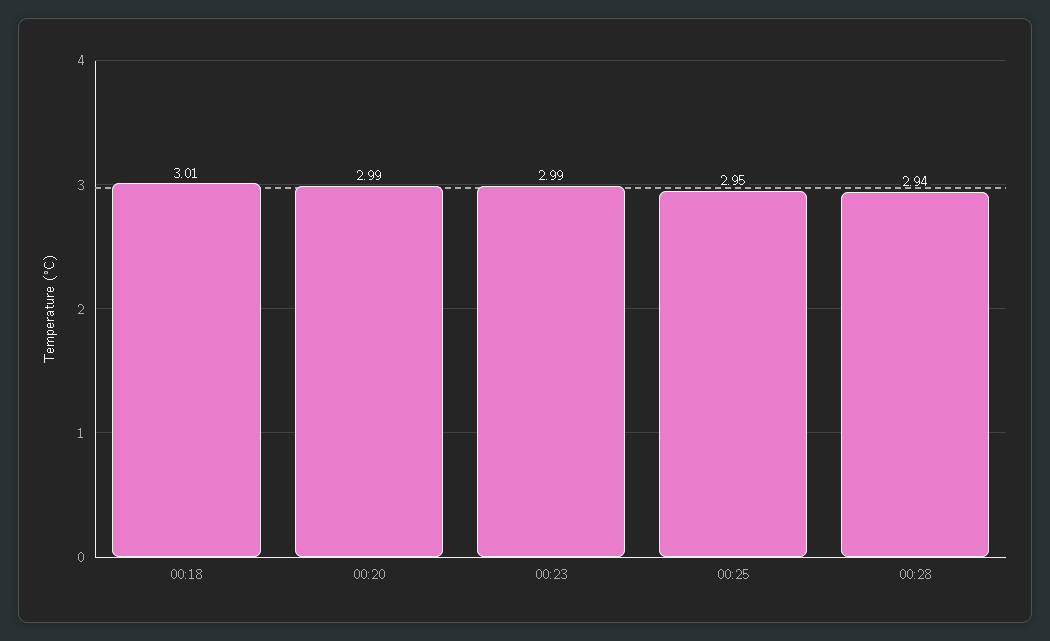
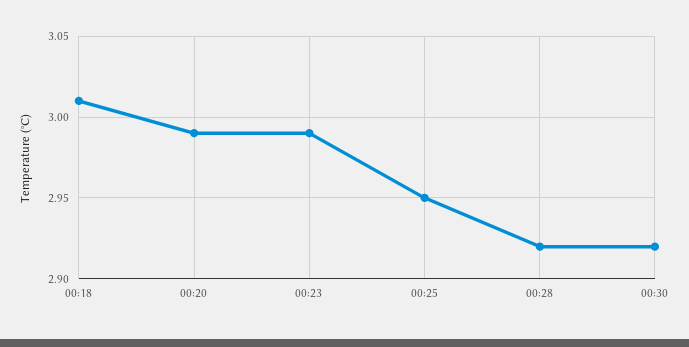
00:28: 2.94 -> 2.92
00:30: none -> 2.92

